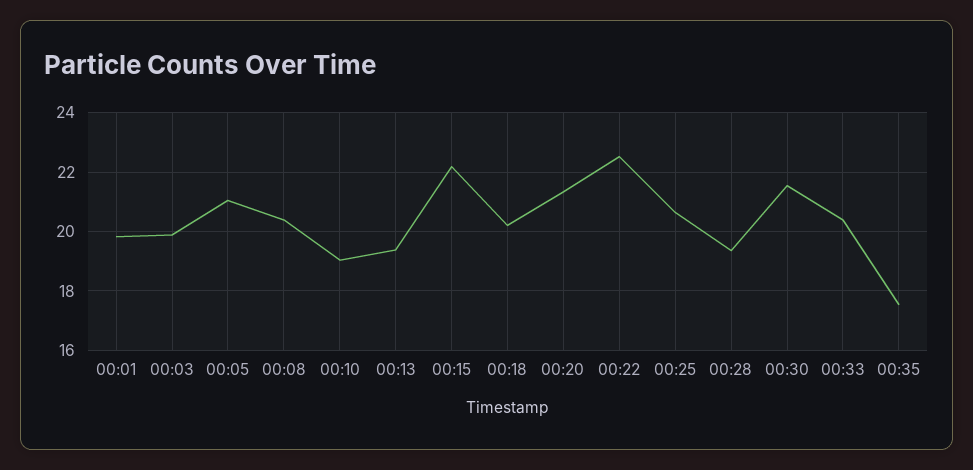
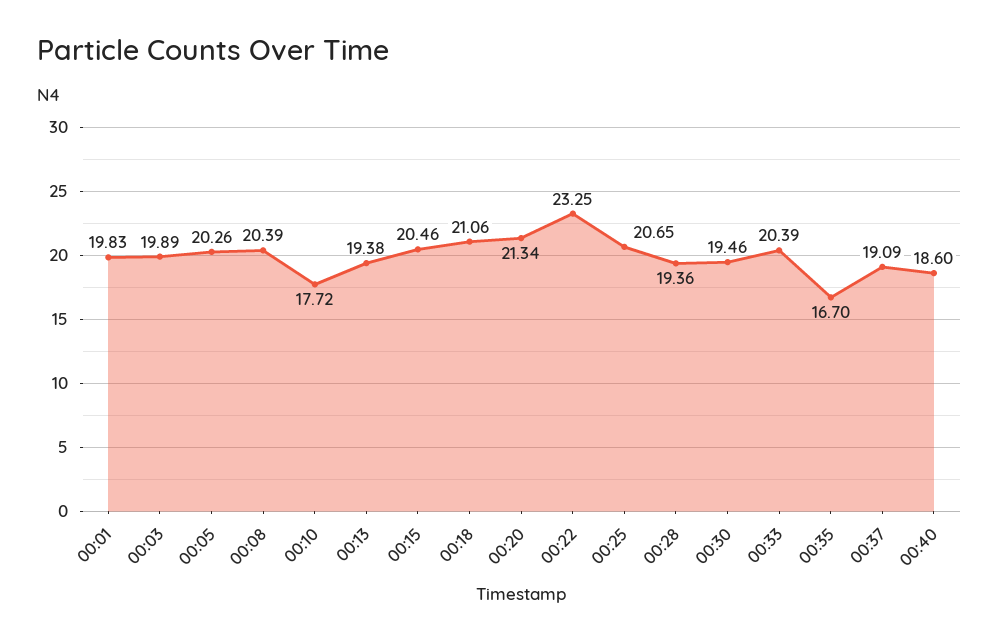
00:05: 21 -> 20.26
00:10: 19 -> 17.72
00:15: 22.25 -> 20.46
00:18: 20.25 -> 21.06
00:22: 22.5 -> 23.25
00:30: 21.5 -> 19.46
00:35: 17.5 -> 16.7
00:37: none -> 19.09
00:40: none -> 18.6

